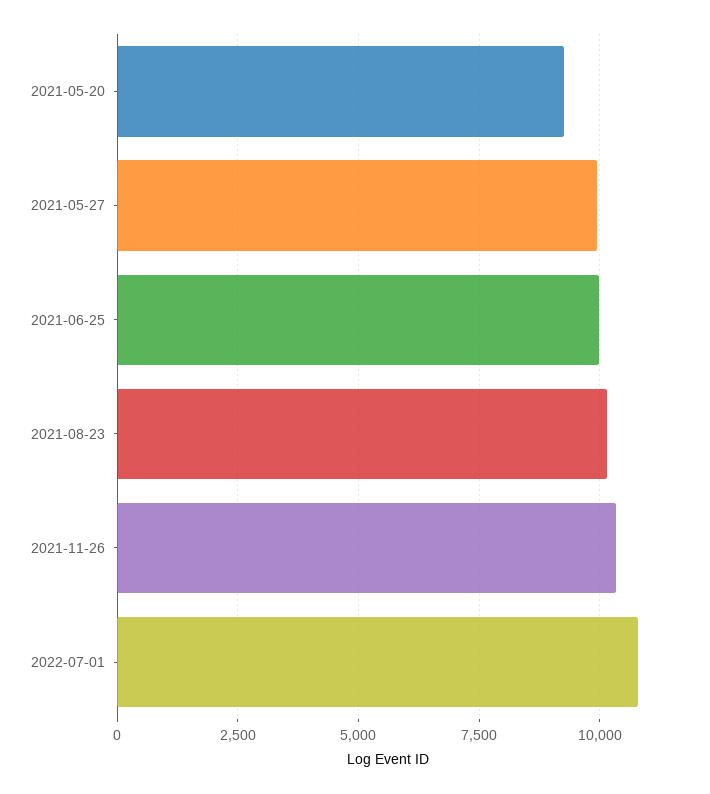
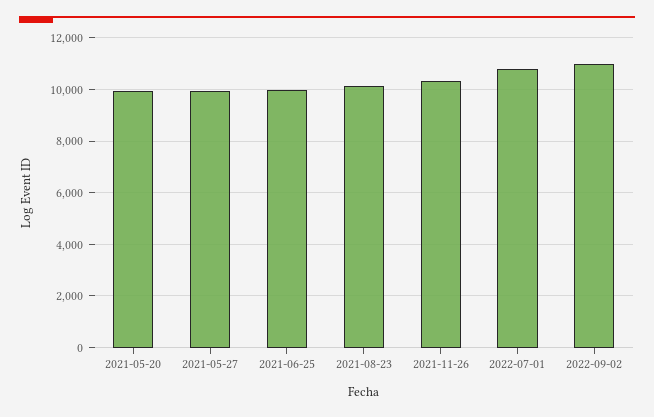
2021-05-20: 9250 -> 10000
2022-09-02: none -> 11000

